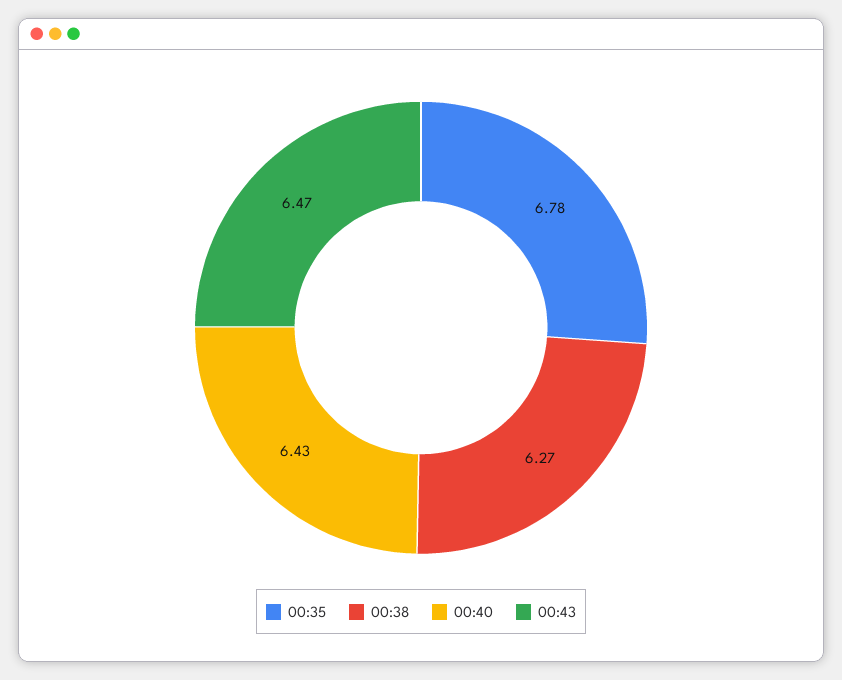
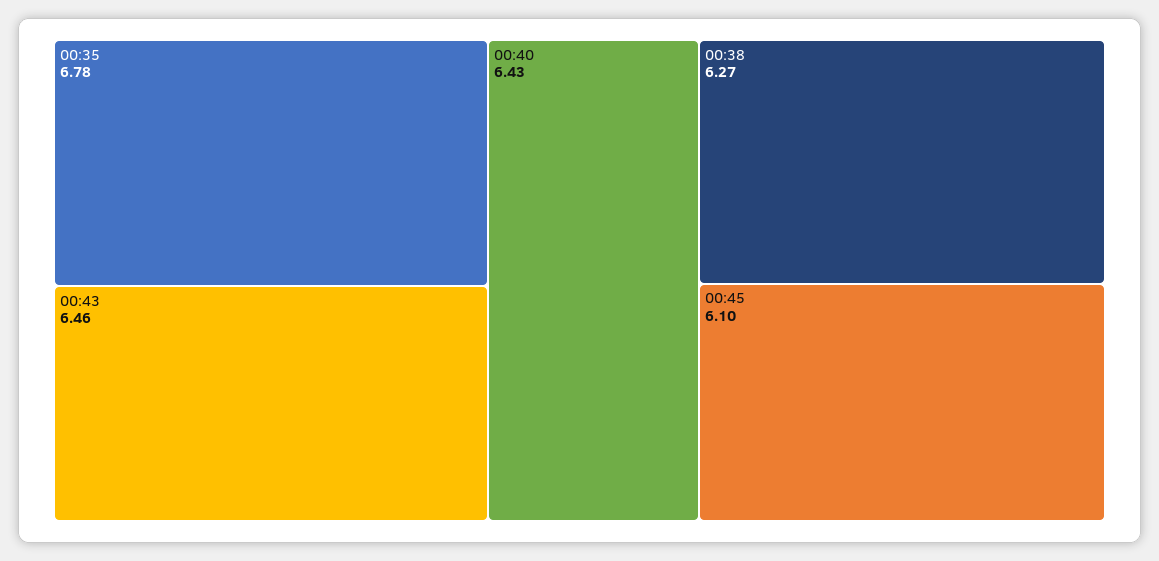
00:43: 6.47 -> 6.46
00:45: none -> 6.1

